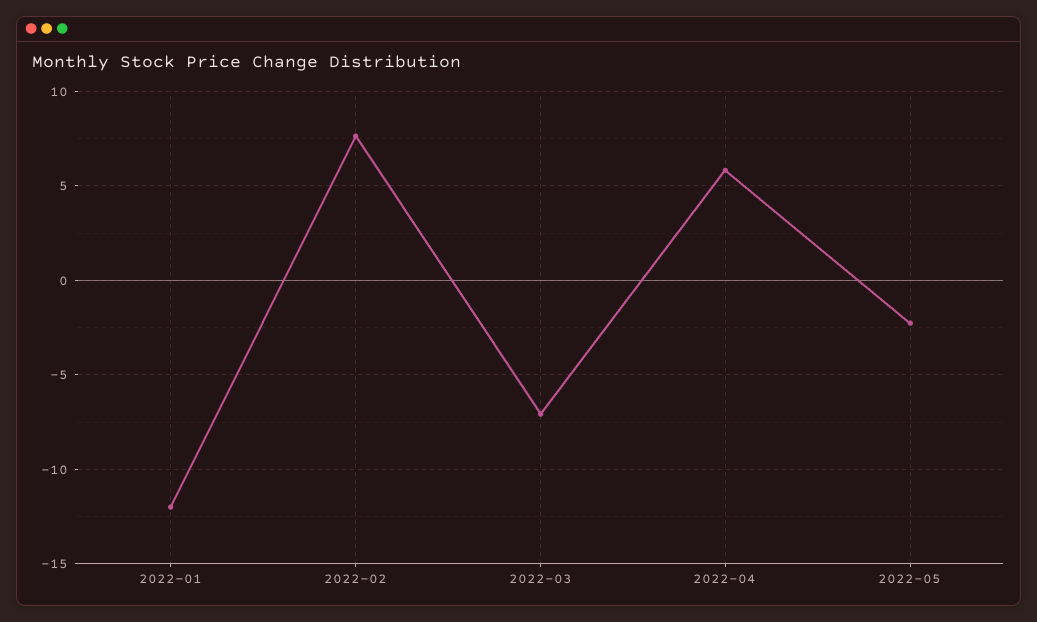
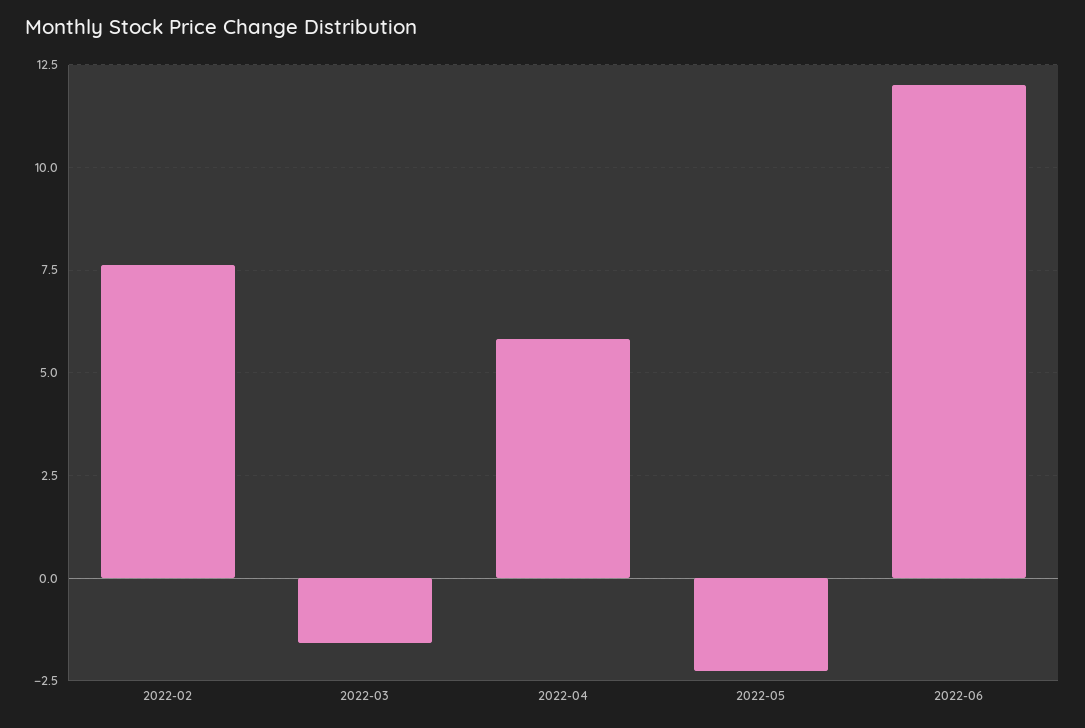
2022-01: -12 -> none
2022-03: -7 -> -1.5
2022-06: none -> 12

